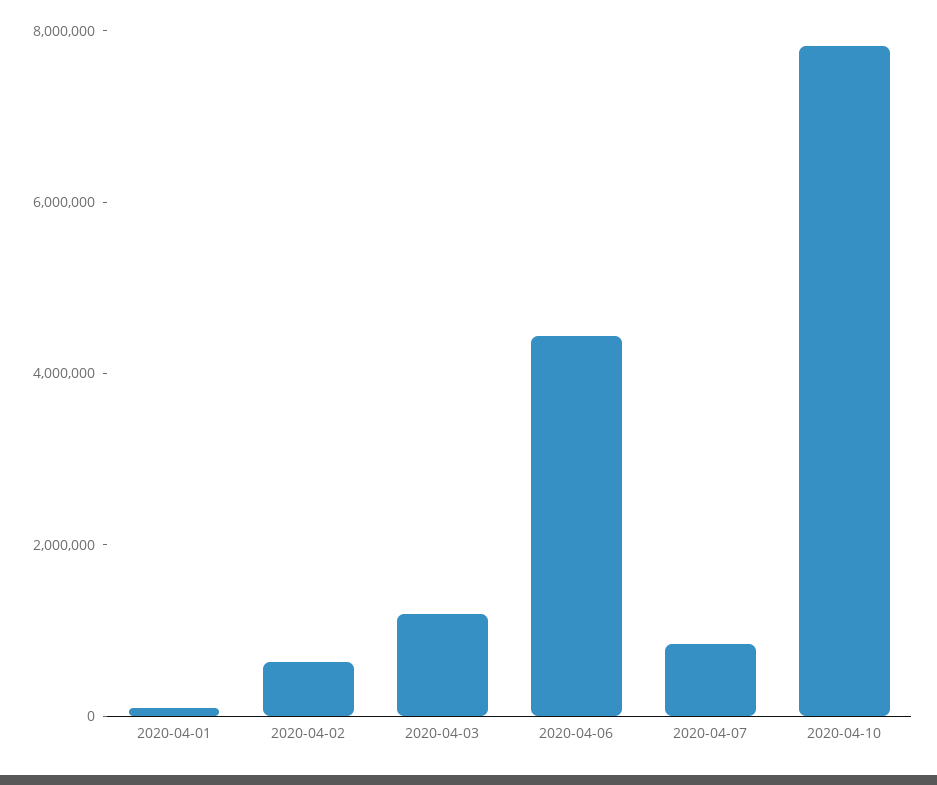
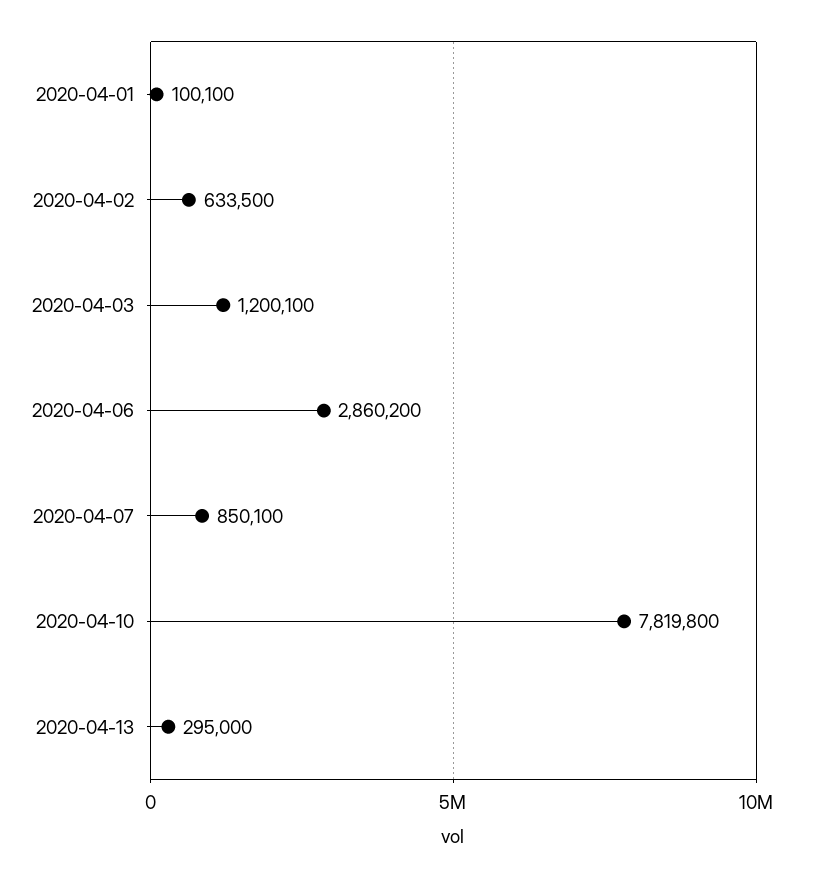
2020-04-06: 4500000 -> 2860200
2020-04-13: none -> 295000

